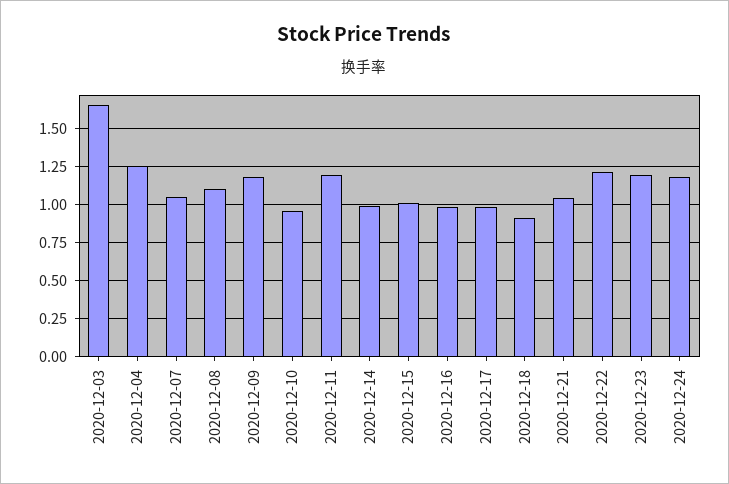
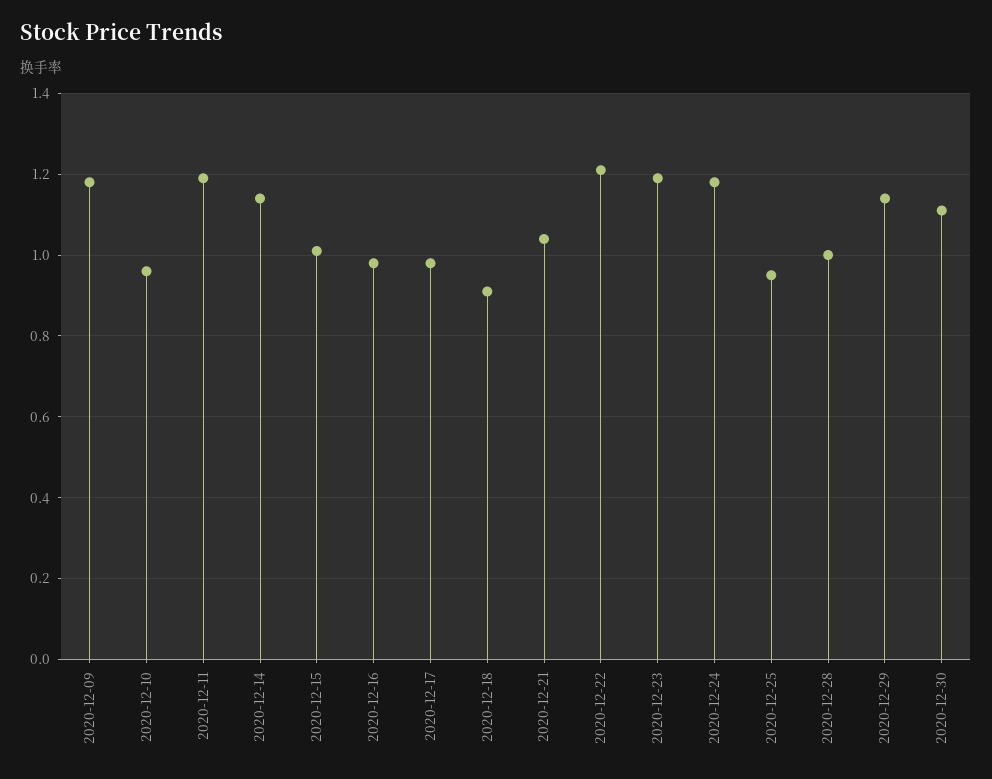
2020-12-03: 1.65 -> none
2020-12-04: 1.25 -> none
2020-12-07: 1.05 -> none
2020-12-08: 1.1 -> none
2020-12-14: 1 -> 1.15
2020-12-25: none -> 0.95
2020-12-28: none -> 1
2020-12-29: none -> 1.15
2020-12-30: none -> 1.1

